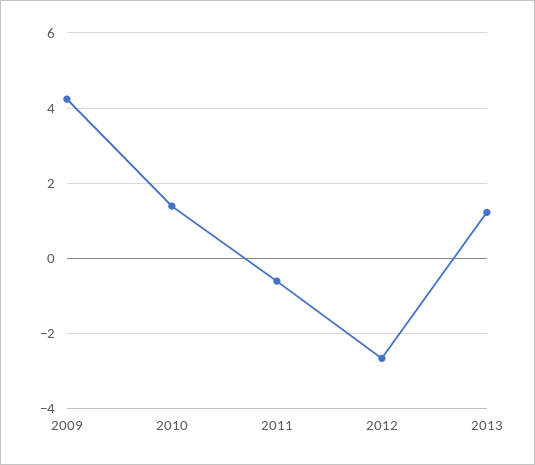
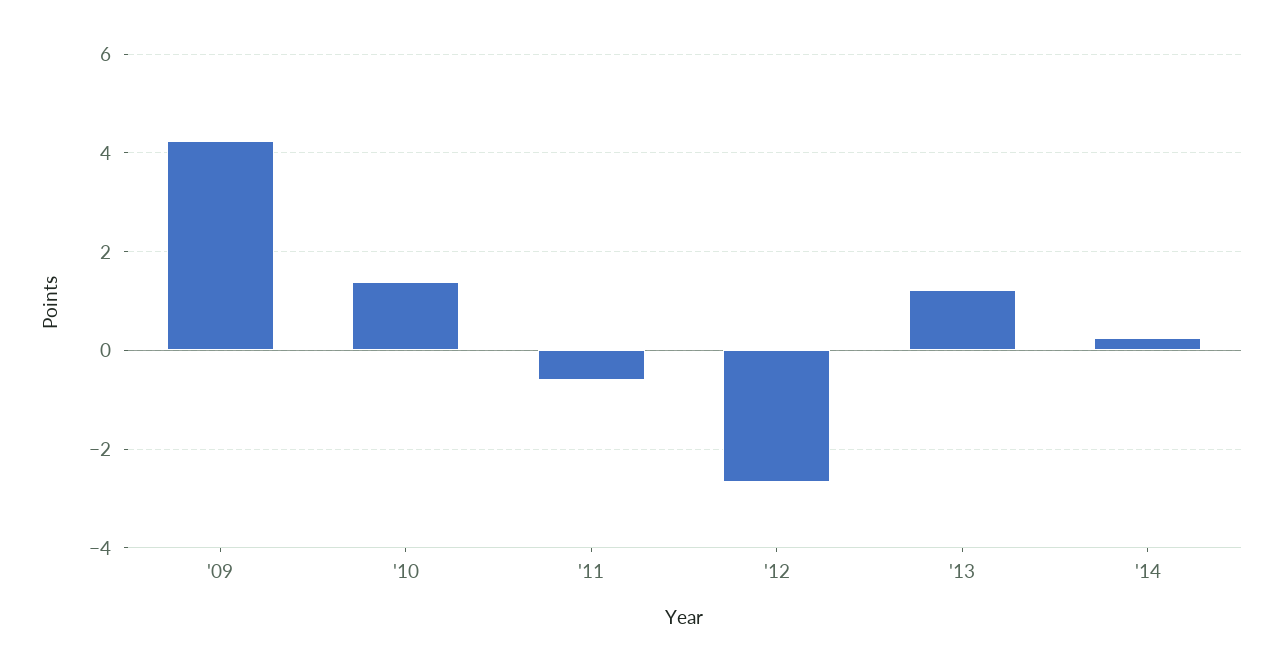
'14: none -> 0.2

